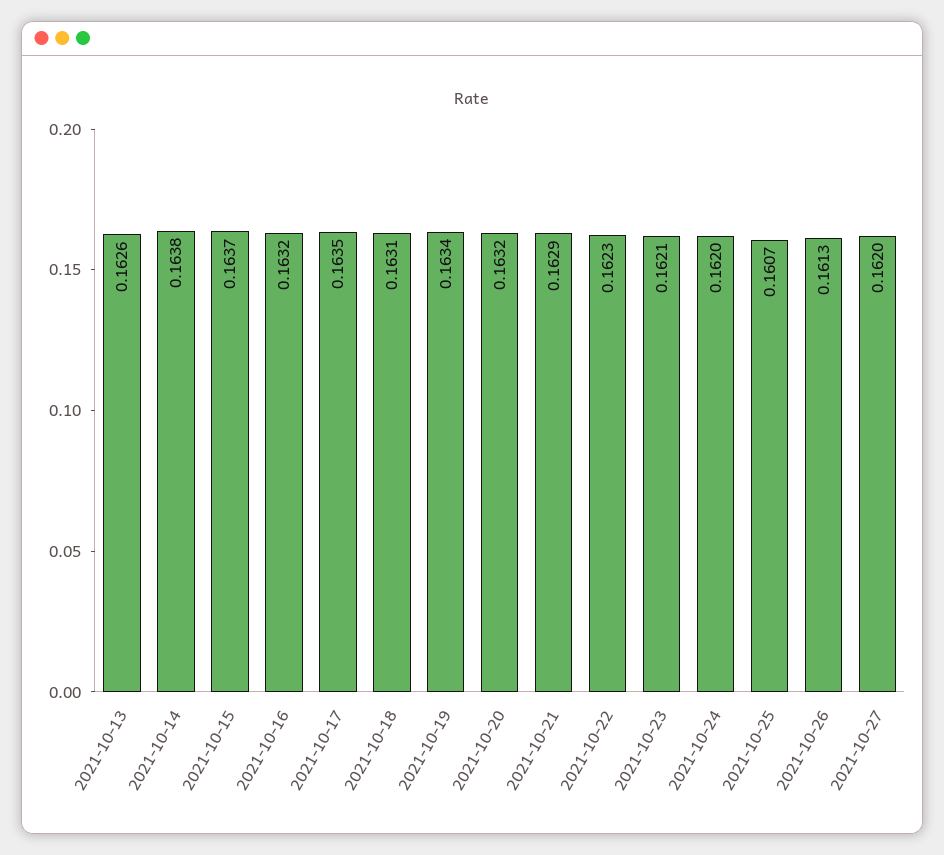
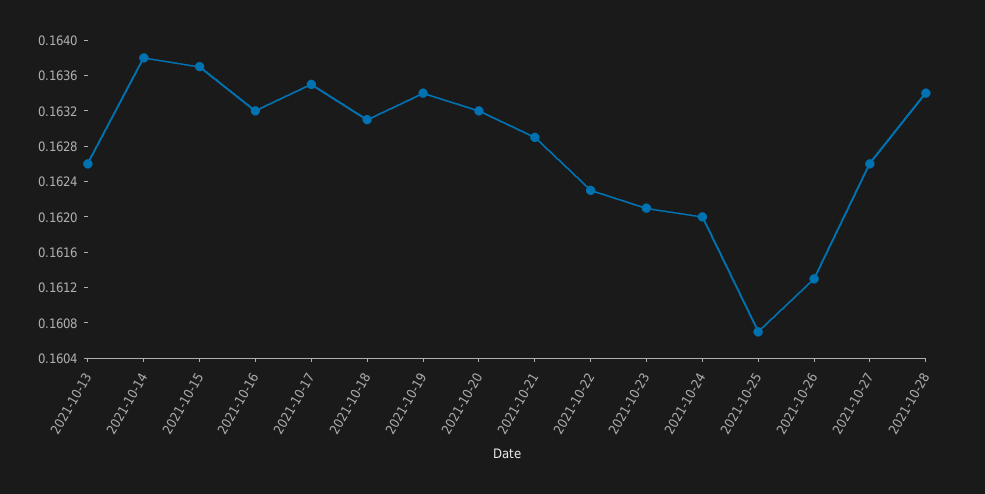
2021-10-27: 0.162 -> 0.1626
2021-10-28: none -> 0.1634

